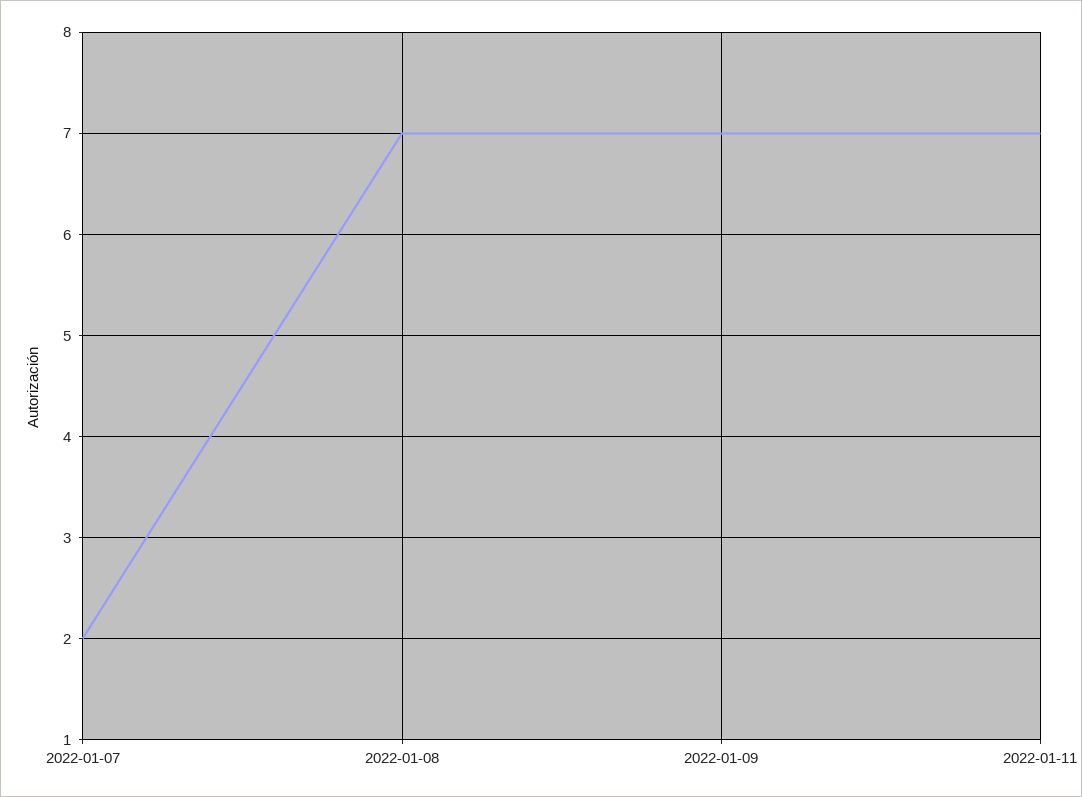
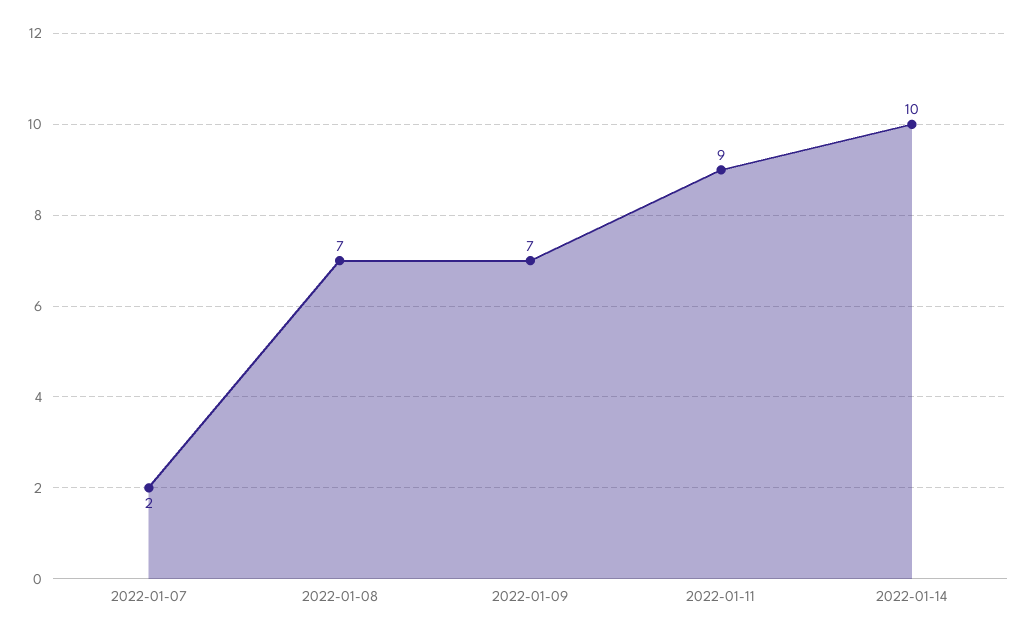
2022-01-11: 7 -> 9
2022-01-14: none -> 10

